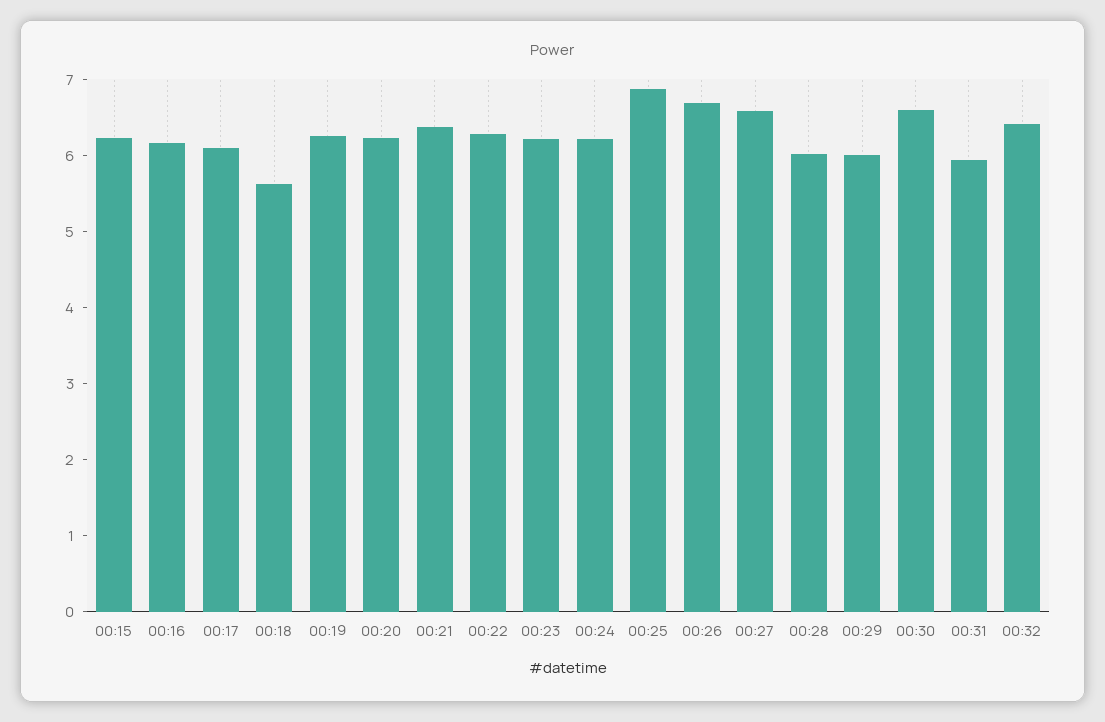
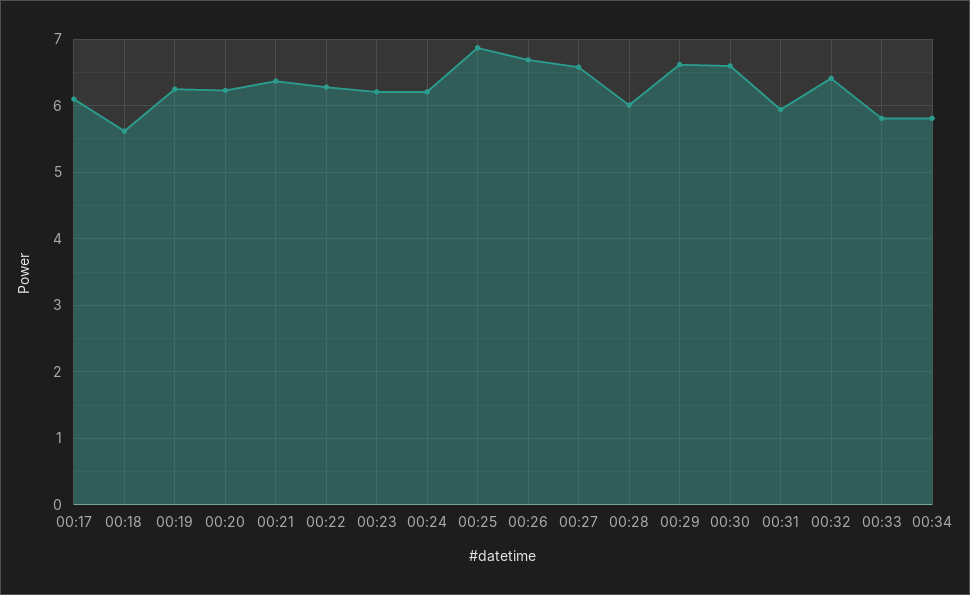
00:15: 6.2 -> none
00:16: 6.2 -> none
00:29: 6 -> 6.6
00:33: none -> 5.8
00:34: none -> 5.8

